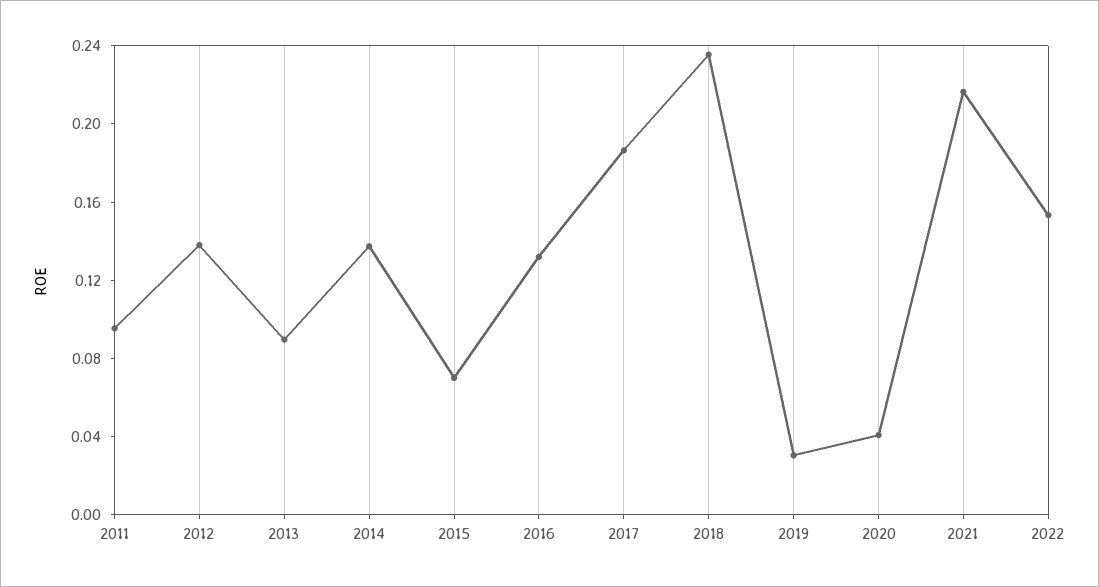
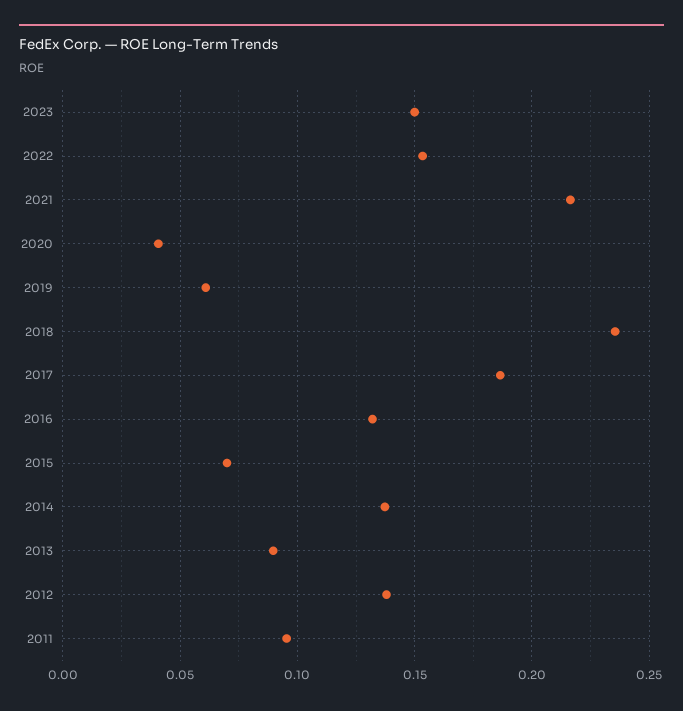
2019: 0.03 -> 0.06
2023: none -> 0.15

